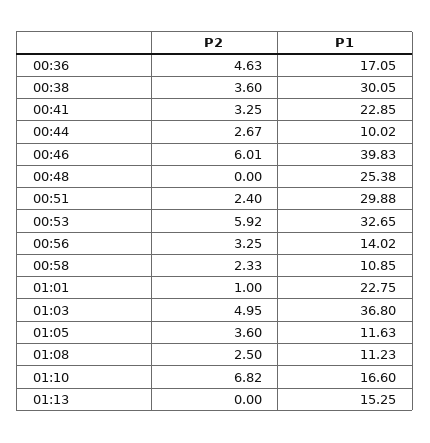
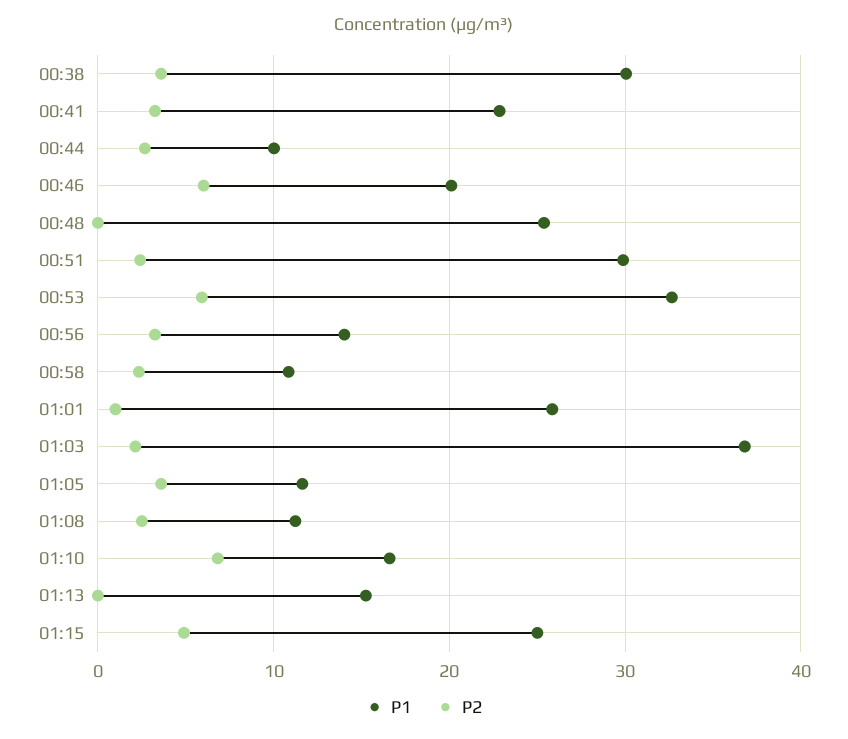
P2, 00:36: 4.63 -> none
P1, 00:36: 17.05 -> none
P1, 00:46: 39.83 -> 20
P1, 01:01: 22.75 -> 26
P2, 01:03: 4.95 -> 2
P1, 01:15: none -> 25
P2, 01:15: none -> 5

